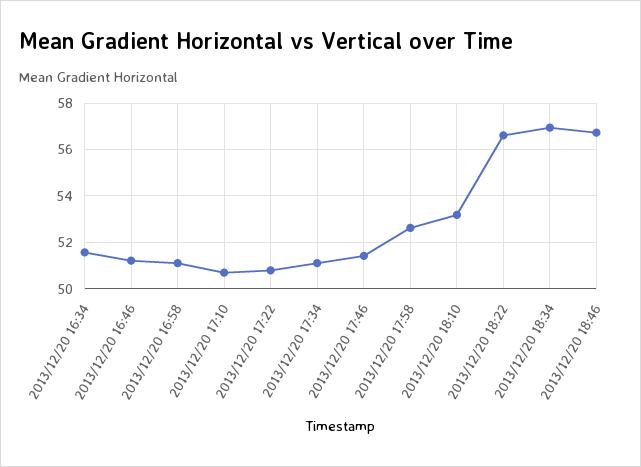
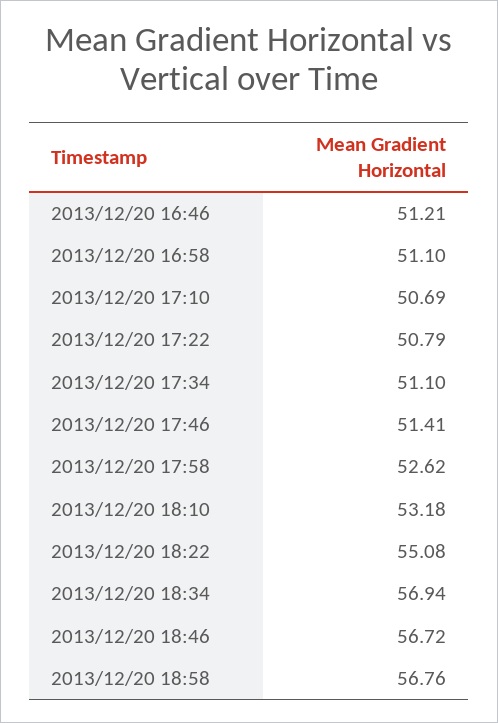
2013/12/20 16:34: 51.5 -> none
2013/12/20 18:22: 56.5 -> 55.08
2013/12/20 18:58: none -> 56.76

